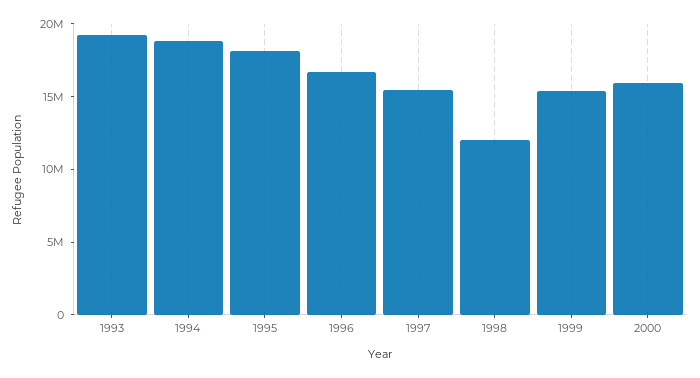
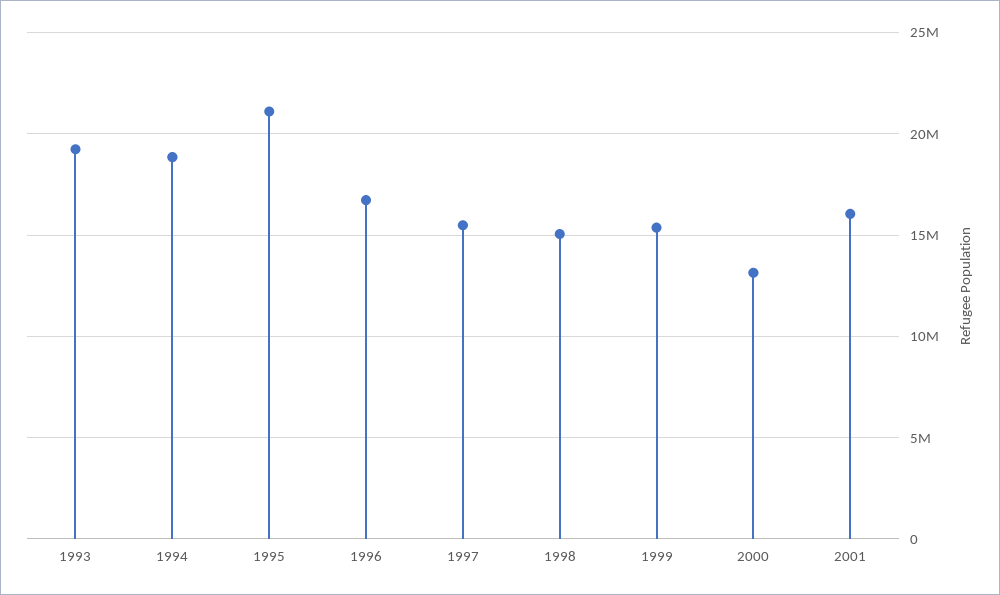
1995: 18000000 -> 21000000
1998: 12000000 -> 15000000
2000: 16000000 -> 13000000
2001: none -> 16000000

